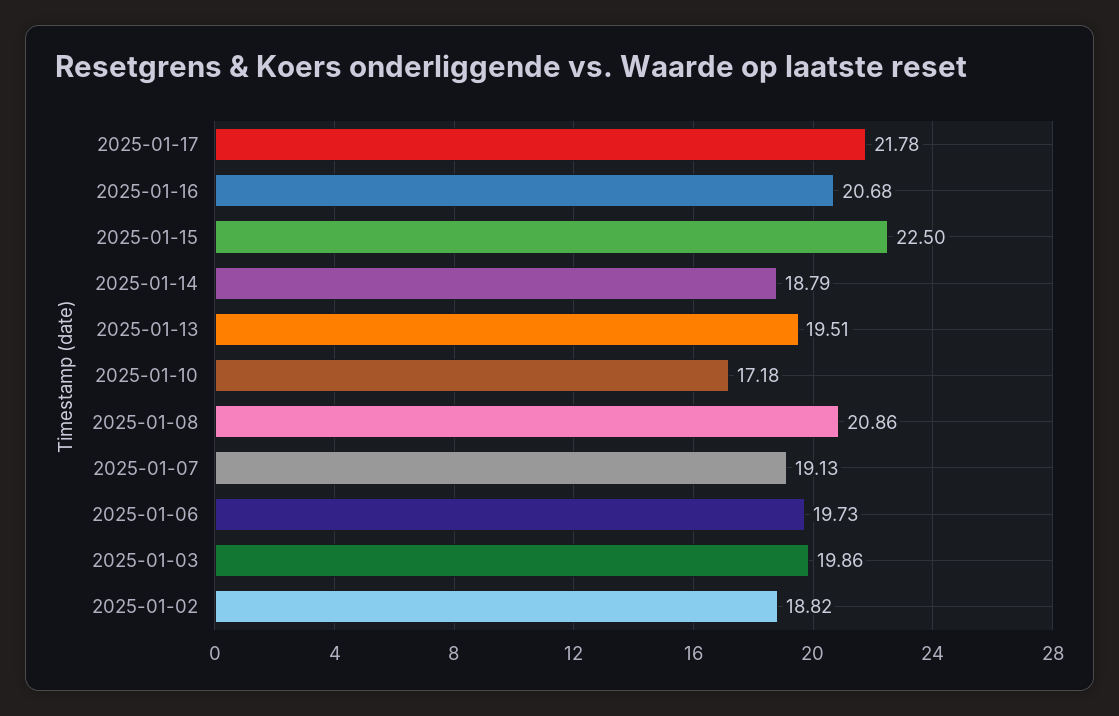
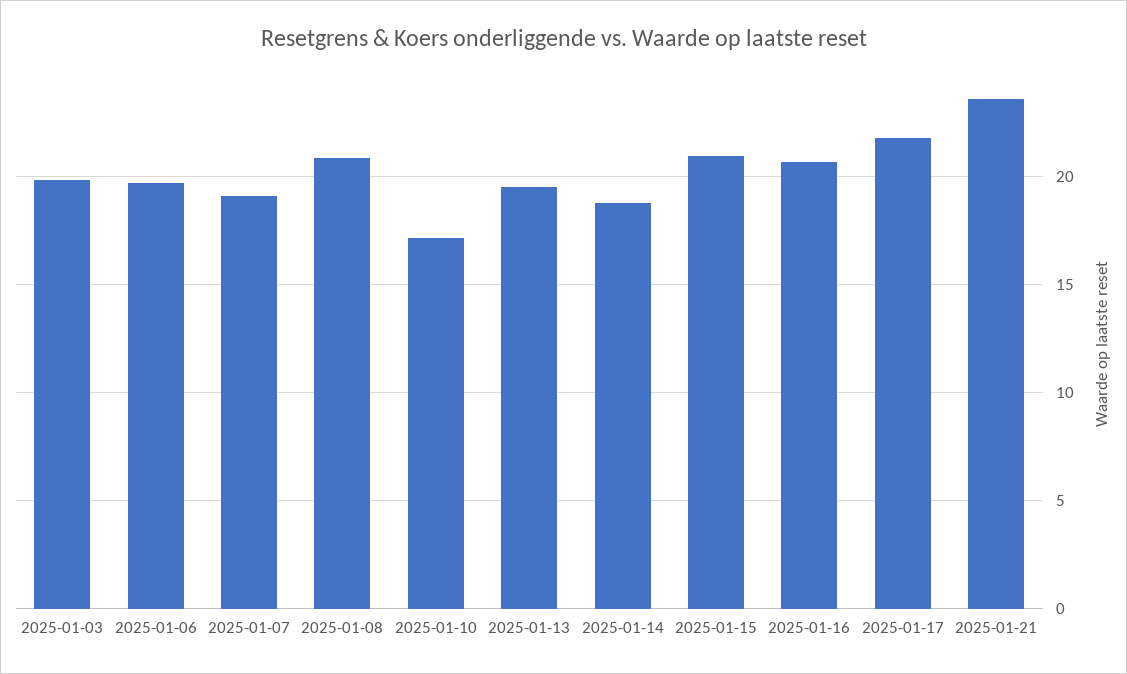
2025-01-15: 22.5 -> 21
2025-01-02: 18.82 -> none
2025-01-21: none -> 23.5

